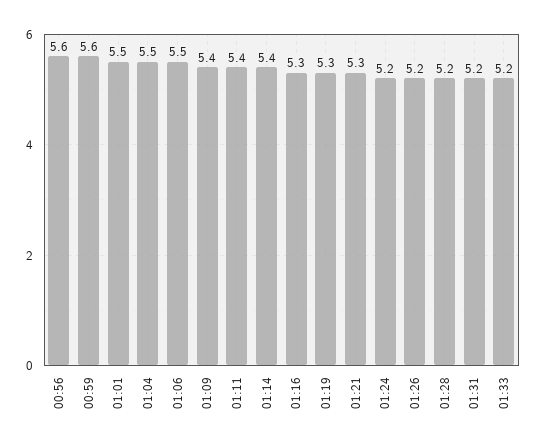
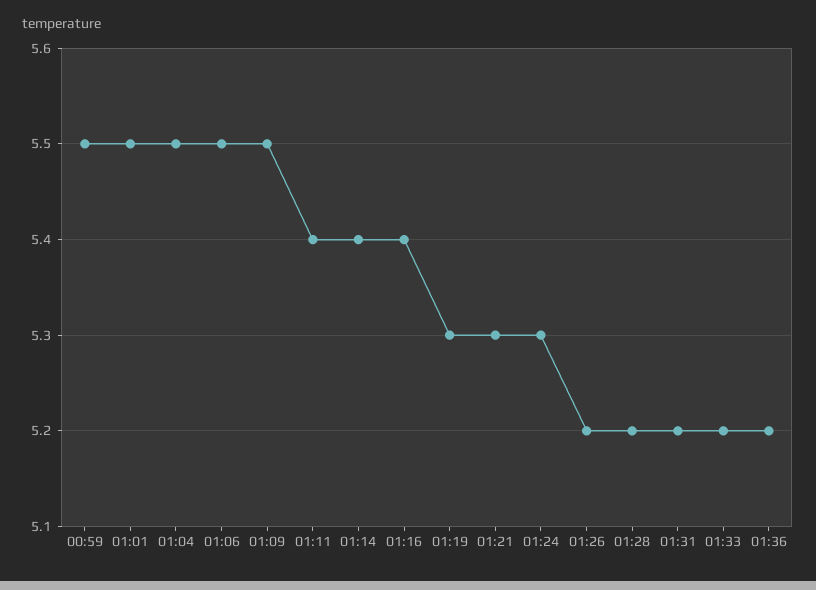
00:56: 5.6 -> none
00:59: 5.6 -> 5.5
01:09: 5.4 -> 5.5
01:16: 5.3 -> 5.4
01:24: 5.2 -> 5.3
01:36: none -> 5.2

